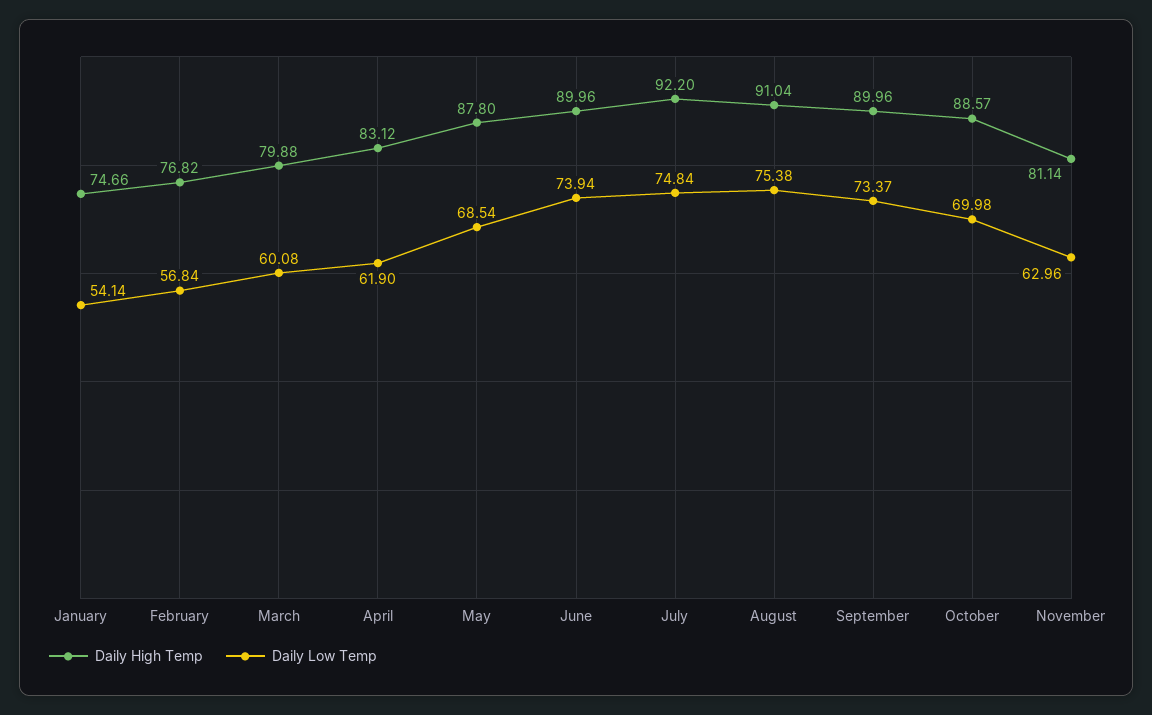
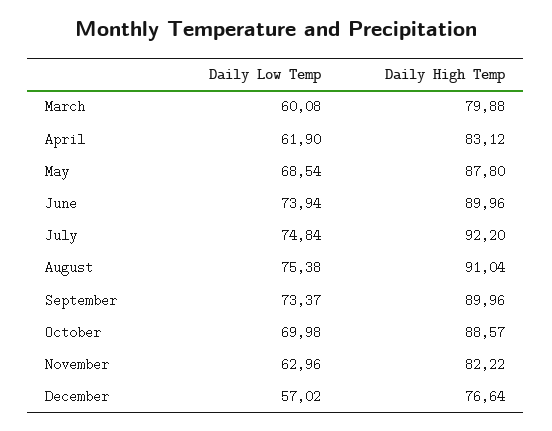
Daily High Temp, January: 74.66 -> none
Daily Low Temp, January: 54.14 -> none
Daily High Temp, February: 76.82 -> none
Daily Low Temp, February: 56.84 -> none
Daily High Temp, November: 81.14 -> 82.22
Daily Low Temp, December: none -> 57.02
Daily High Temp, December: none -> 76.64

